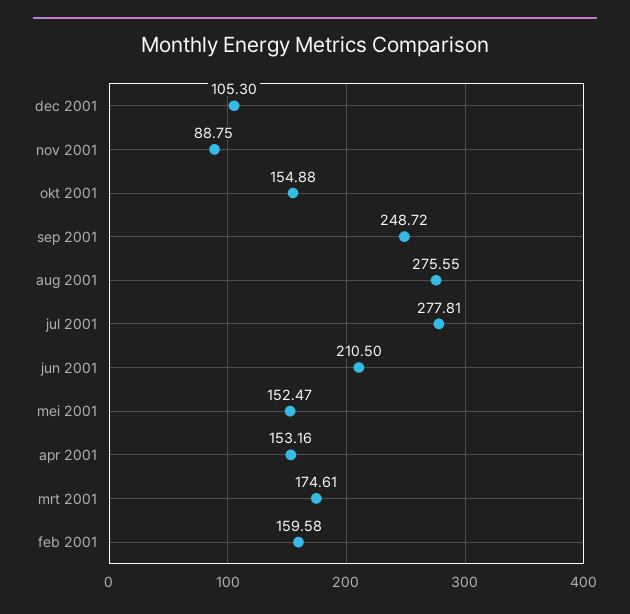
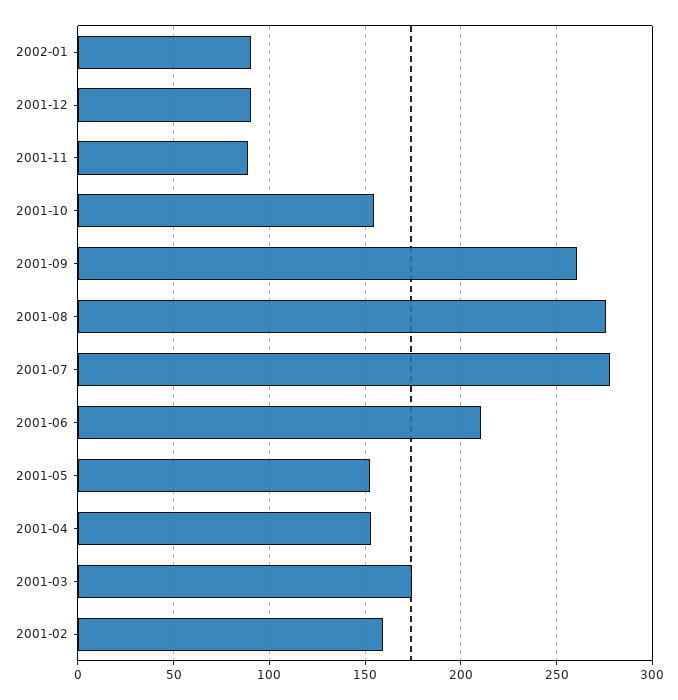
dec 2001: 105.3 -> 90
sep 2001: 248.72 -> 260
2002-01: none -> 90

